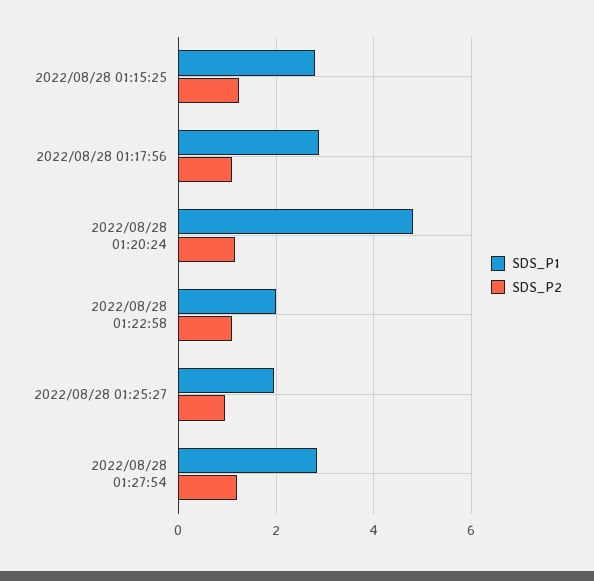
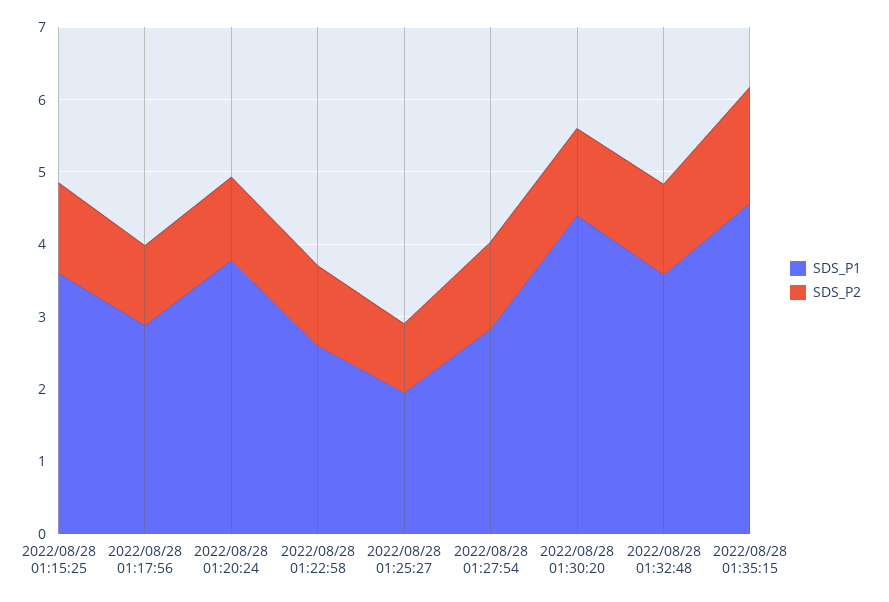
SDS_P1, 2022/08/28 01:15:25: 2.8 -> 3.6
SDS_P1, 2022/08/28 01:20:24: 4.8 -> 3.8
SDS_P1, 2022/08/28 01:22:58: 2 -> 2.6
SDS_P1, 2022/08/28 01:30:20: none -> 4.4
SDS_P2, 2022/08/28 01:30:20: none -> 1.2
SDS_P1, 2022/08/28 01:32:48: none -> 3.6
SDS_P2, 2022/08/28 01:32:48: none -> 1.2
SDS_P1, 2022/08/28 01:35:15: none -> 4.6
SDS_P2, 2022/08/28 01:35:15: none -> 1.6

